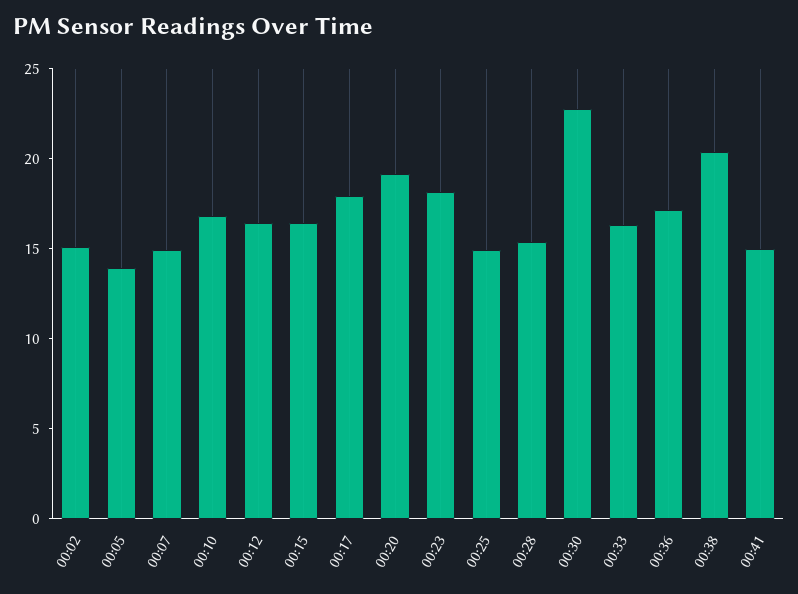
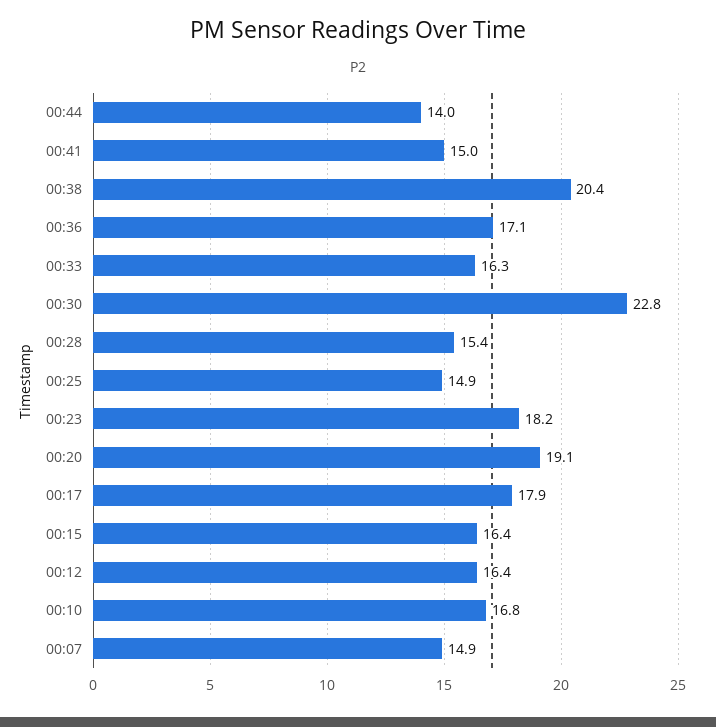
00:02: 15 -> none
00:05: 14 -> none
00:44: none -> 14

